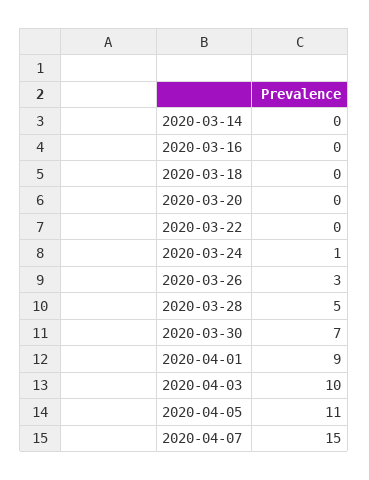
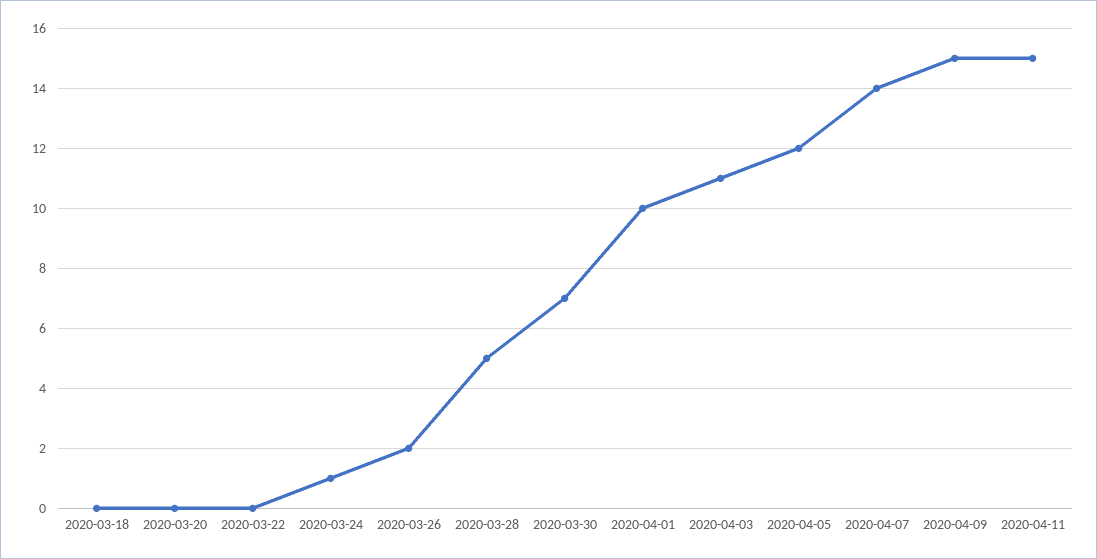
2020-03-14: 0 -> none
2020-03-16: 0 -> none
2020-03-26: 3 -> 2
2020-04-01: 9 -> 10
2020-04-03: 10 -> 11
2020-04-05: 11 -> 12
2020-04-07: 15 -> 14
2020-04-09: none -> 15
2020-04-11: none -> 15

